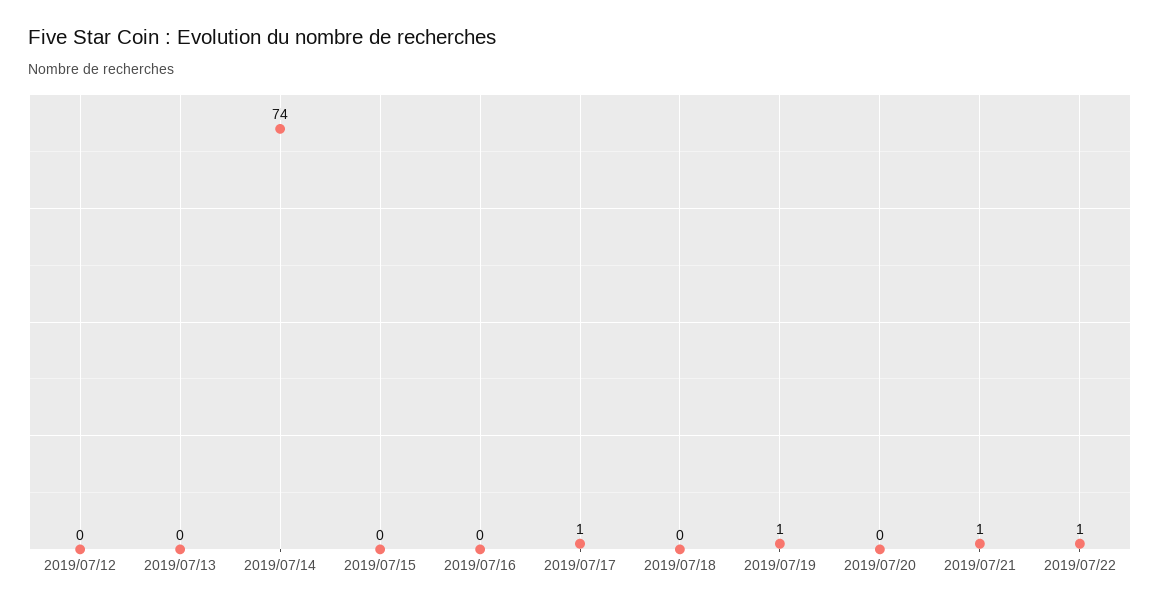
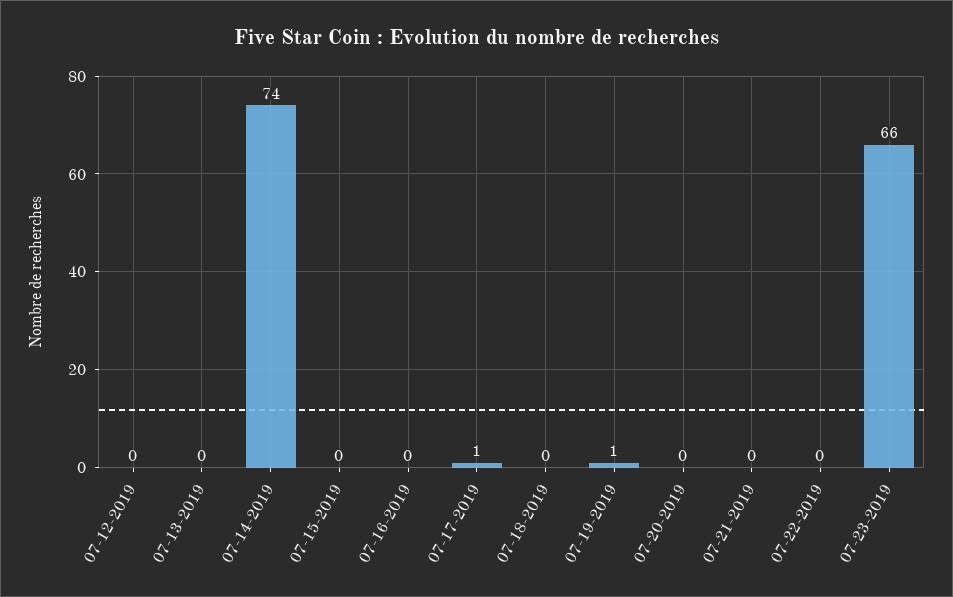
2019/07/21: 1 -> 0
2019/07/22: 1 -> 0
07-23-2019: none -> 66

